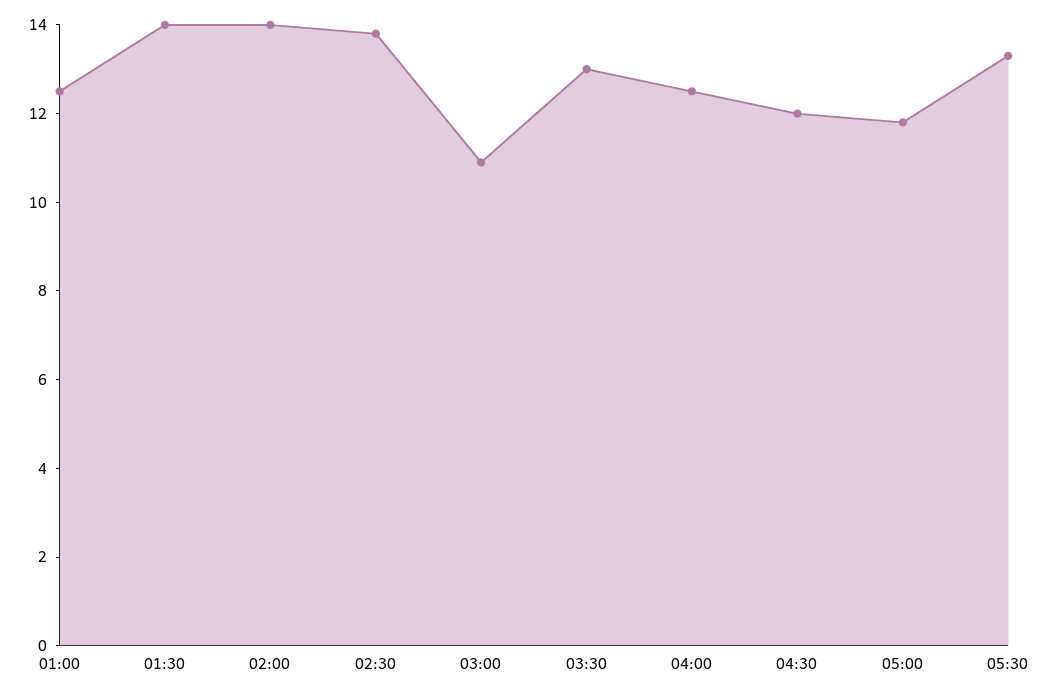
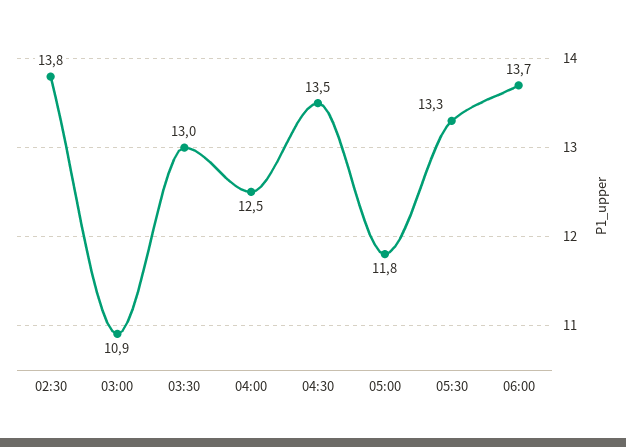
01:00: 12.5 -> none
01:30: 14 -> none
02:00: 14 -> none
04:30: 12 -> 13.5
06:00: none -> 13.7

